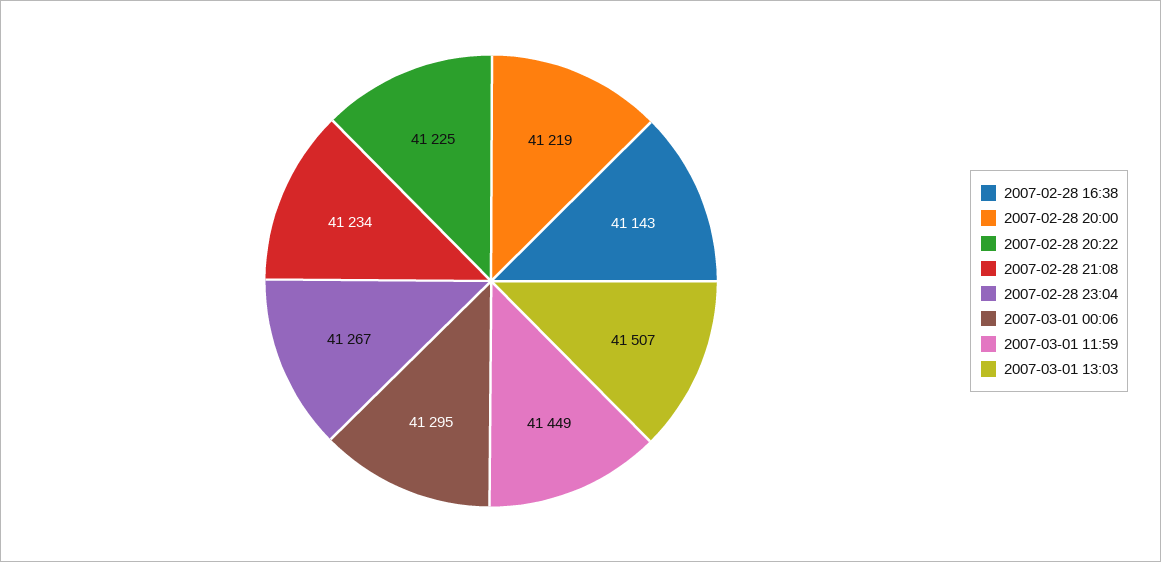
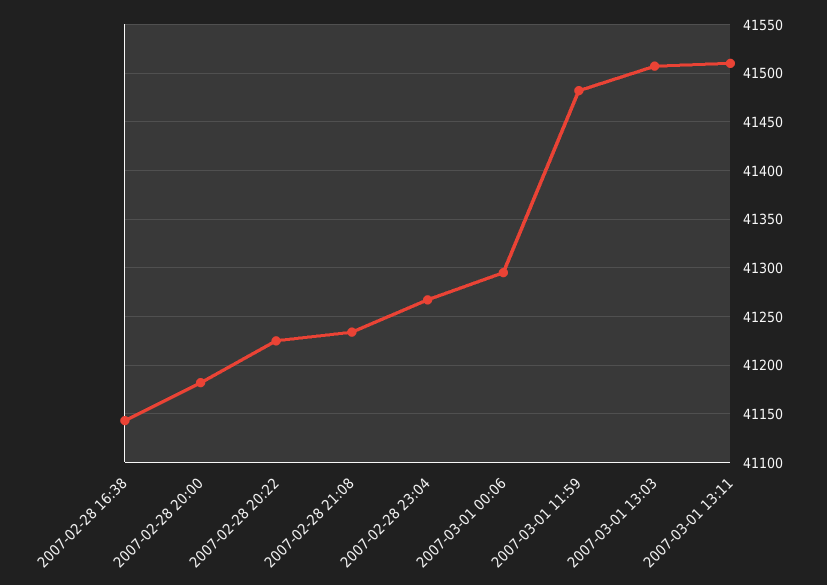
2007-02-28 20:00: 41219 -> 41180
2007-03-01 11:59: 41449 -> 41480
2007-03-01 13:11: none -> 41510

